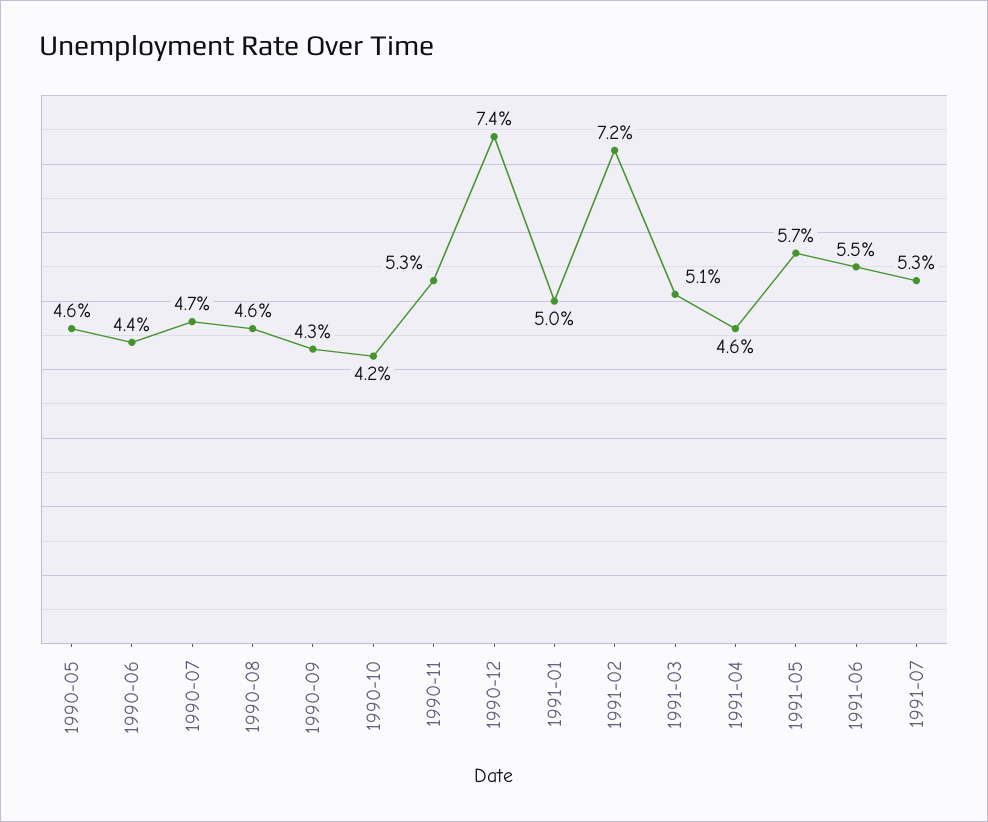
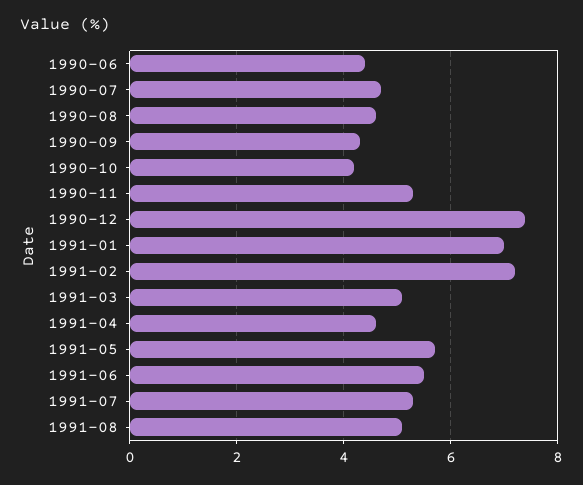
1990-05: 4.6 -> none
1991-01: 5 -> 7
1991-08: none -> 5

